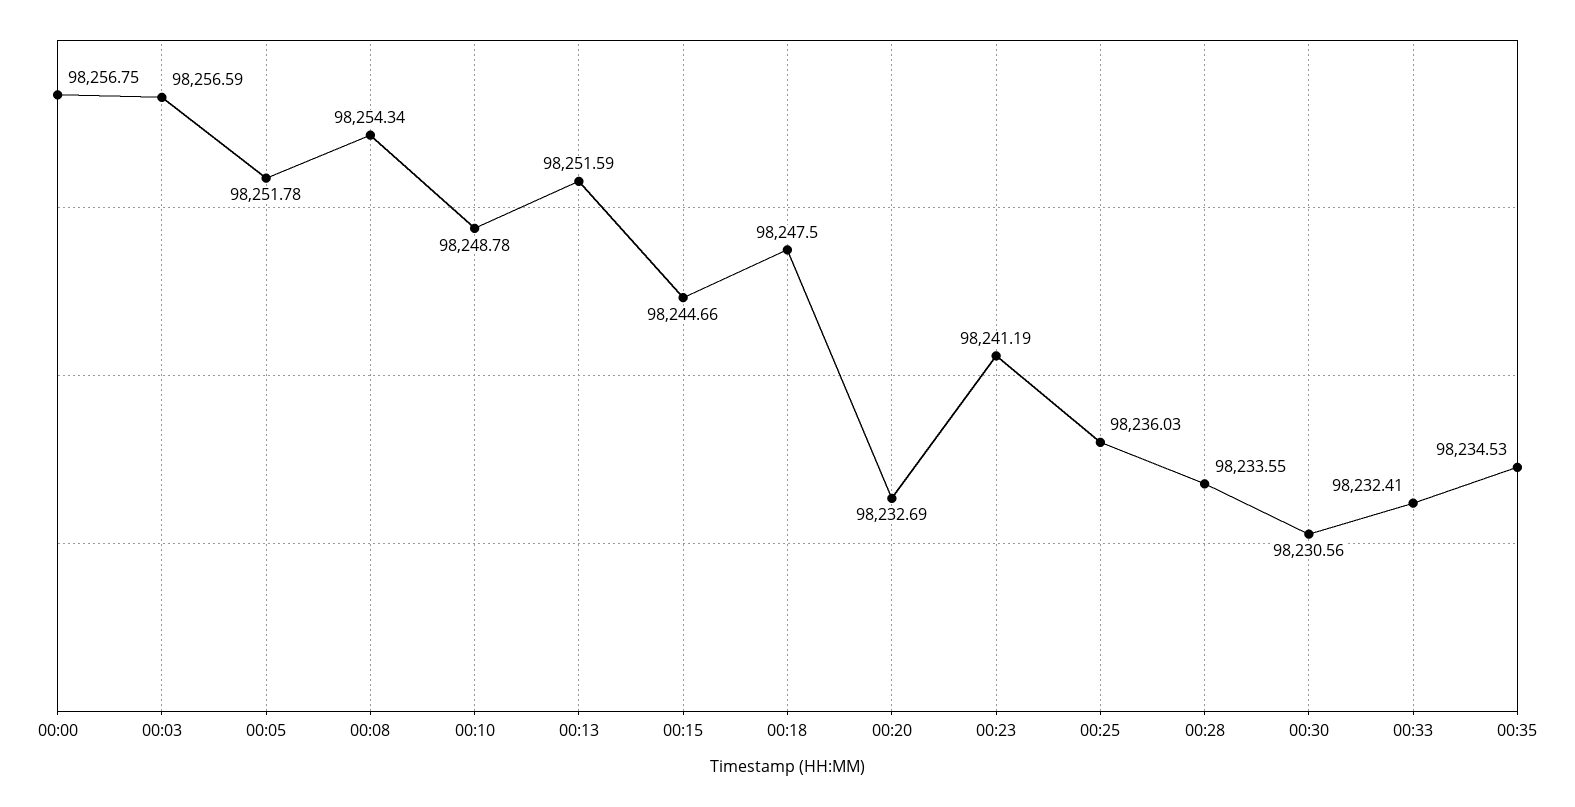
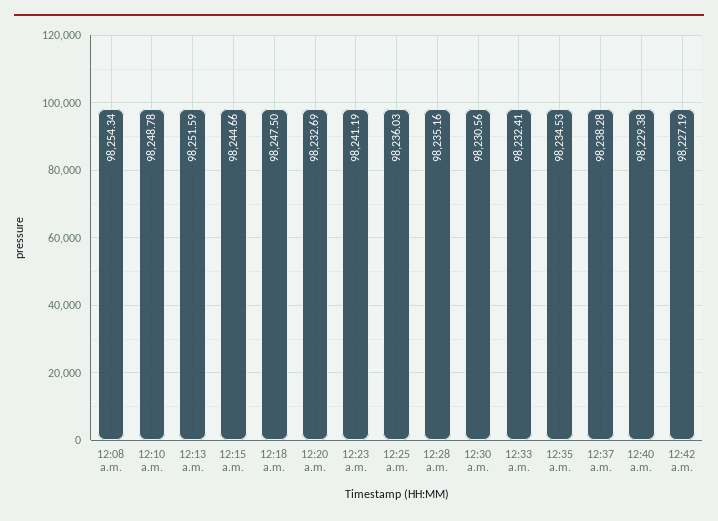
00:00: 98256.75 -> none
00:03: 98256.59 -> none
00:05: 98251.78 -> none
00:28: 98233.55 -> 98235.16
12:37 a.m.: none -> 98238.28
12:40 a.m.: none -> 98229.38
12:42 a.m.: none -> 98227.19

